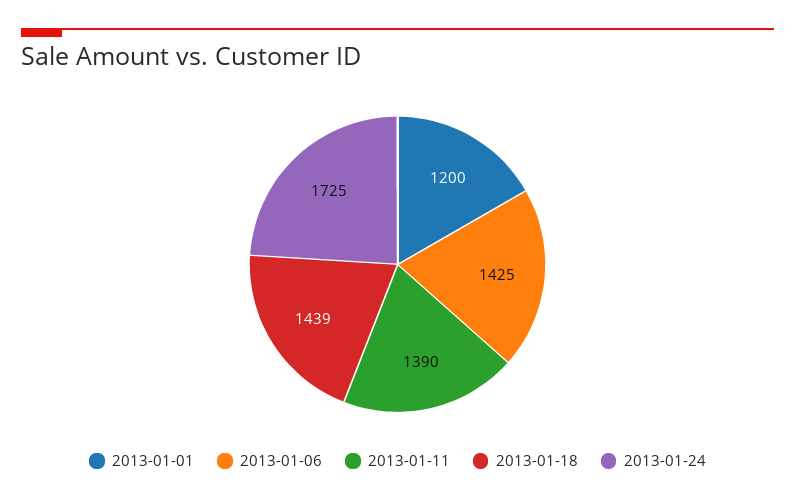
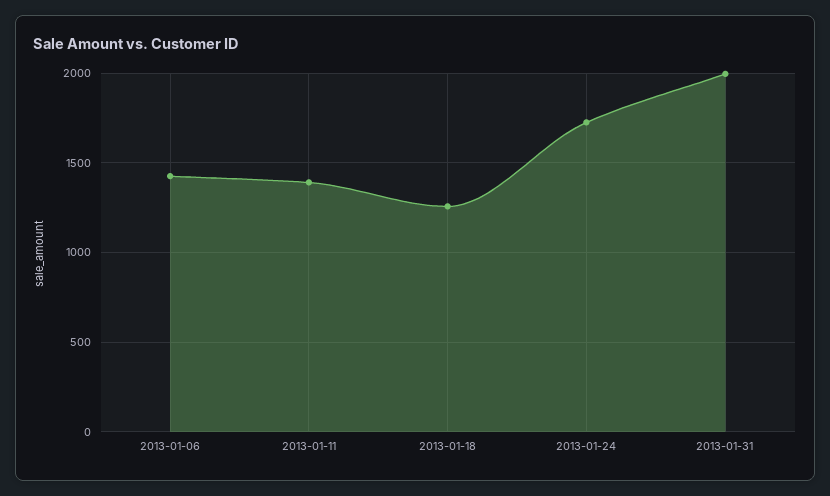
2013-01-01: 1200 -> none
2013-01-18: 1439 -> 1250
2013-01-31: none -> 2000

